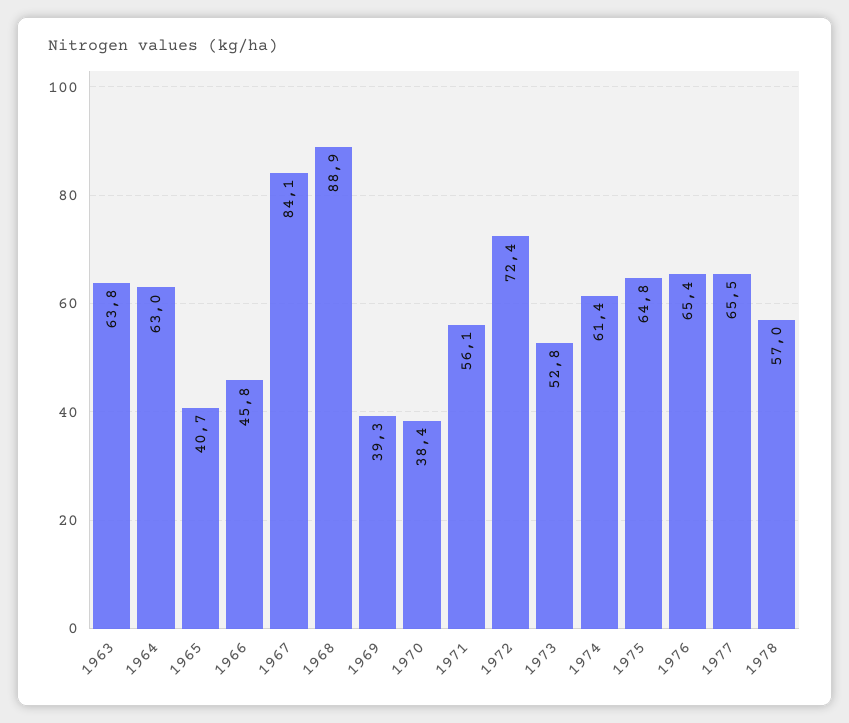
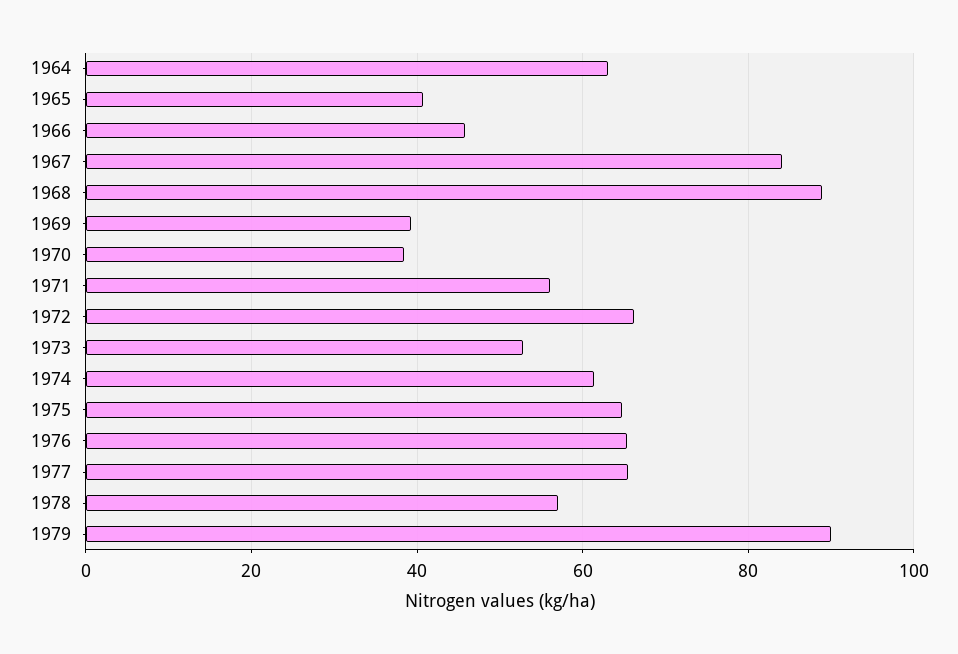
1963: 63.8 -> none
1972: 72.4 -> 66
1979: none -> 90

